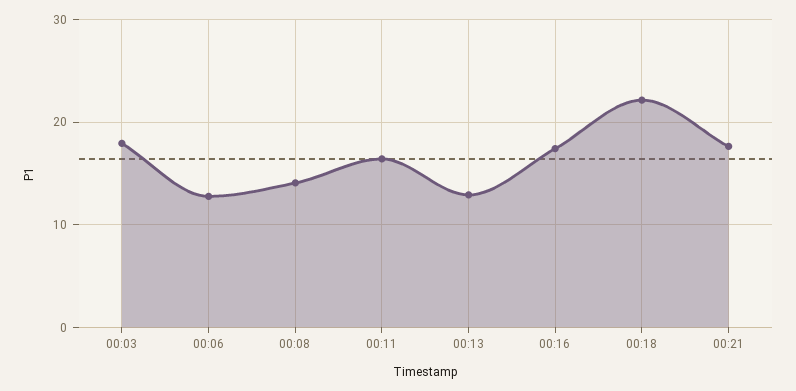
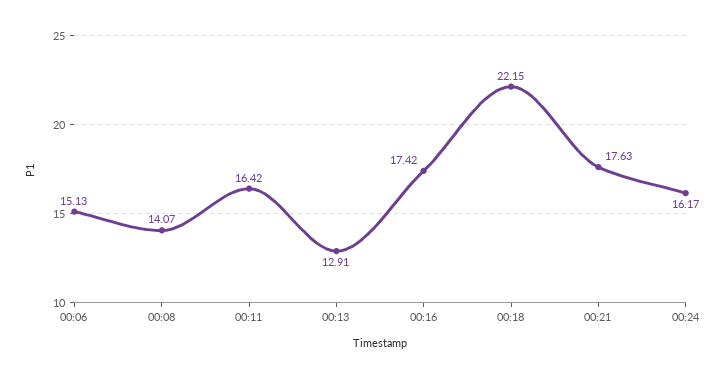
00:03: 18 -> none
00:06: 13 -> 15.13
00:24: none -> 16.17

